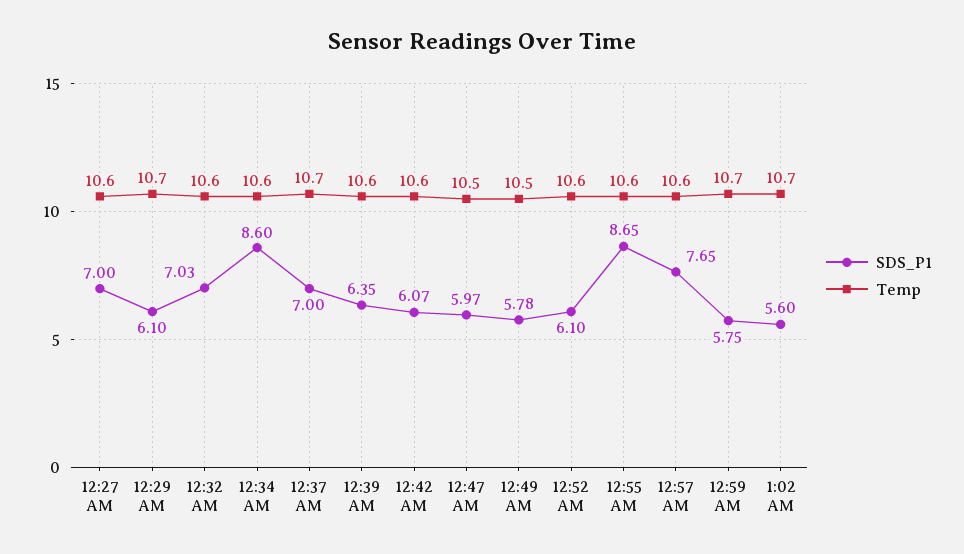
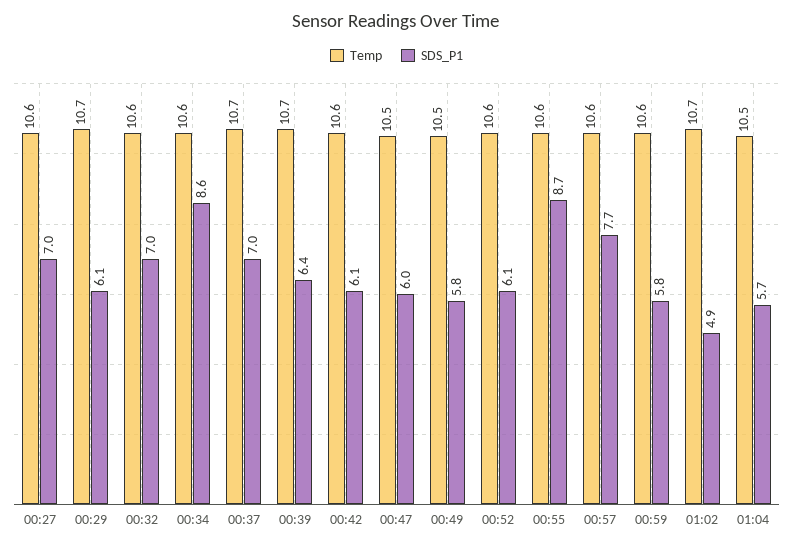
Temp, 12:39 AM: 10.6 -> 10.7
Temp, 12:59 AM: 10.7 -> 10.6
SDS_P1, 1:02 AM: 5.6 -> 4.9
Temp, 01:04: none -> 10.5
SDS_P1, 01:04: none -> 5.7

